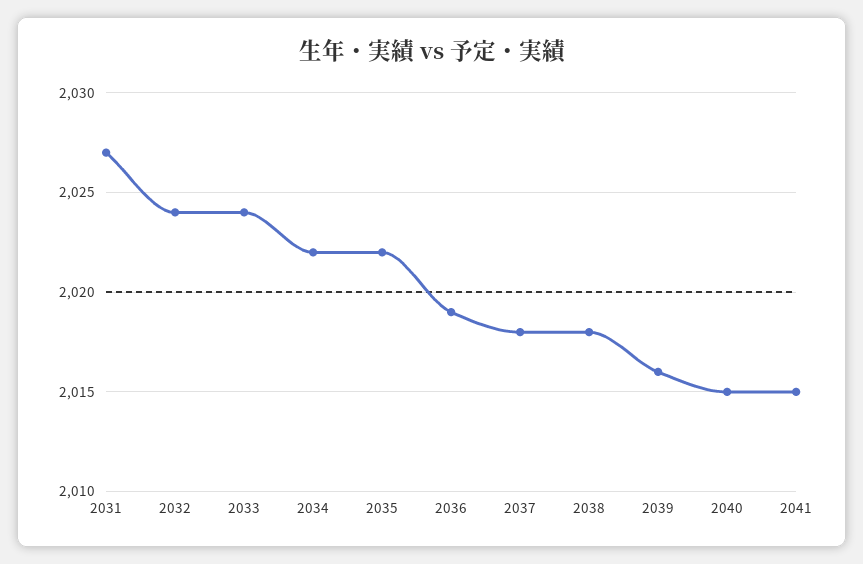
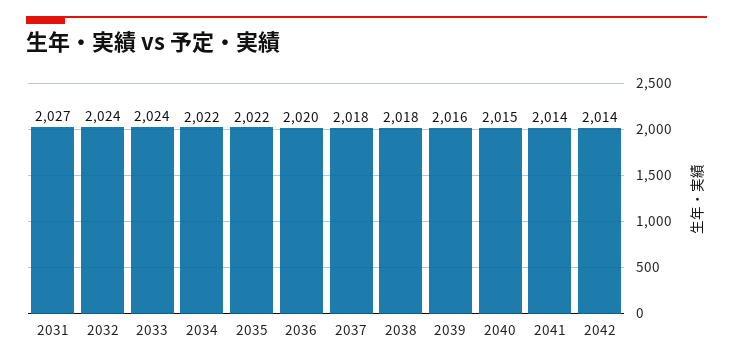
2036: 2019 -> 2020
2041: 2015 -> 2014
2042: none -> 2014

